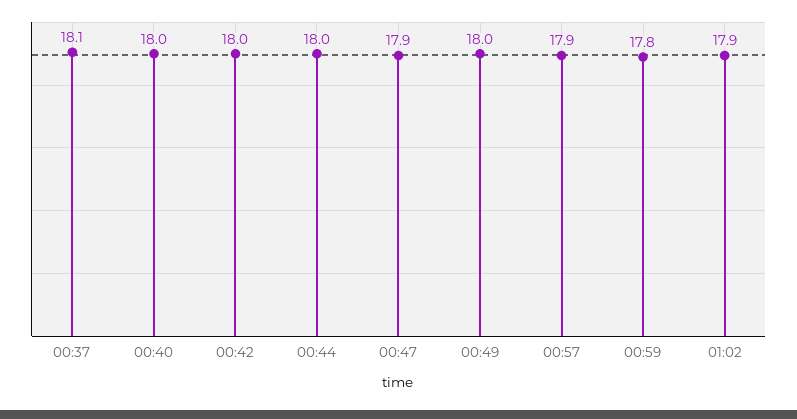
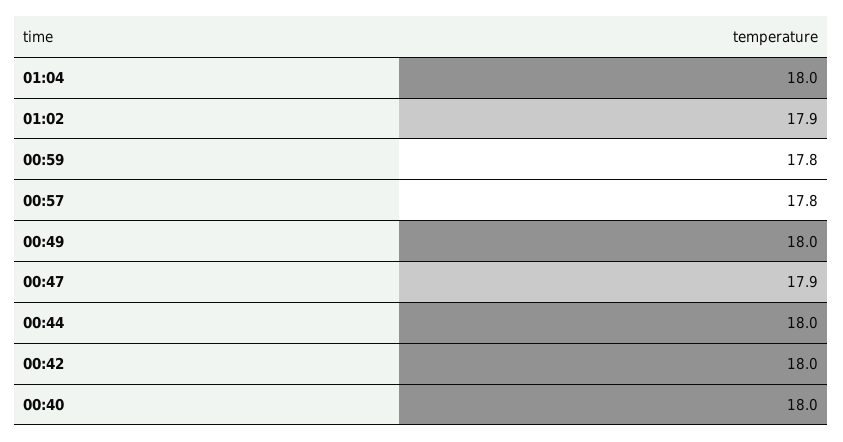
00:37: 18.1 -> none
00:57: 17.9 -> 17.8
01:04: none -> 18

